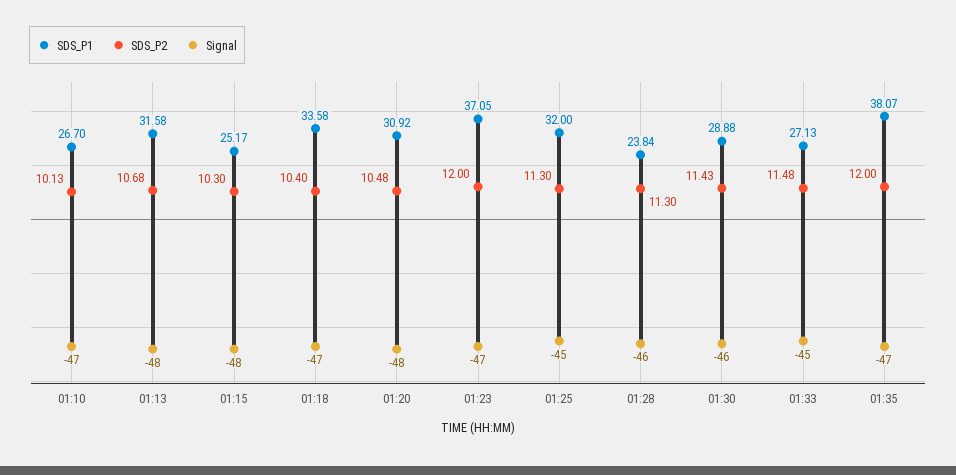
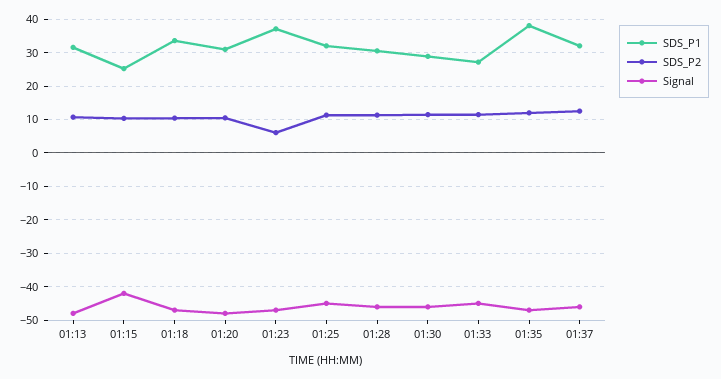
SDS_P1, 01:10: 26.7 -> none
SDS_P2, 01:10: 10.13 -> none
Signal, 01:10: -47 -> none
Signal, 01:15: -48 -> -42
SDS_P2, 01:23: 12 -> 6
SDS_P1, 01:28: 23.84 -> 30
SDS_P1, 01:37: none -> 32
SDS_P2, 01:37: none -> 12
Signal, 01:37: none -> -46

